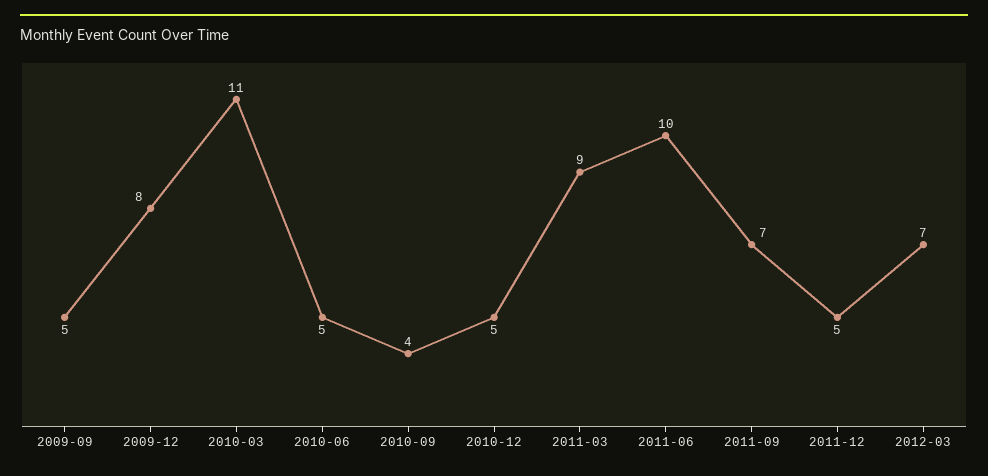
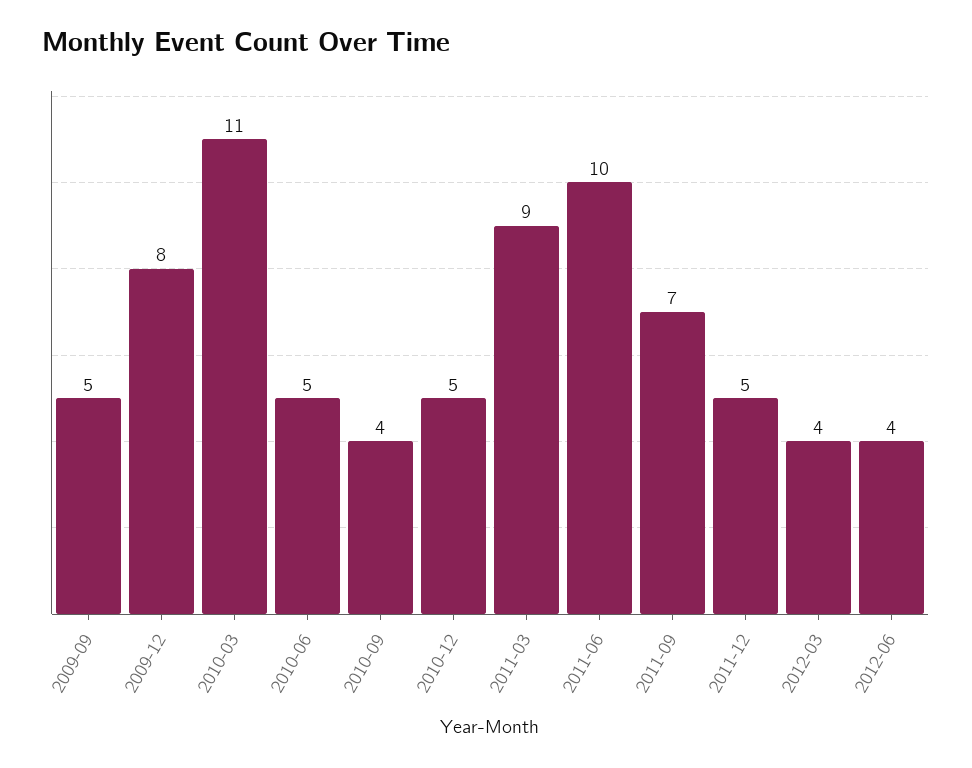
2012-03: 7 -> 4
2012-06: none -> 4

